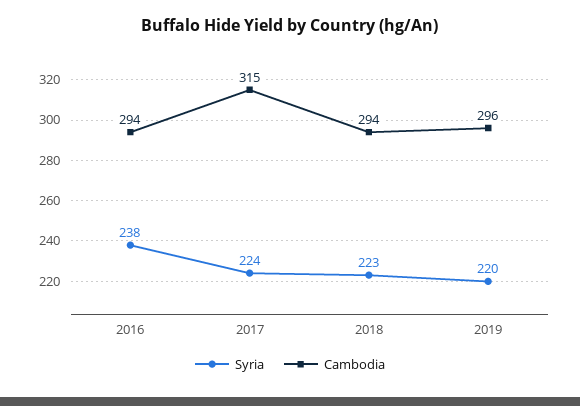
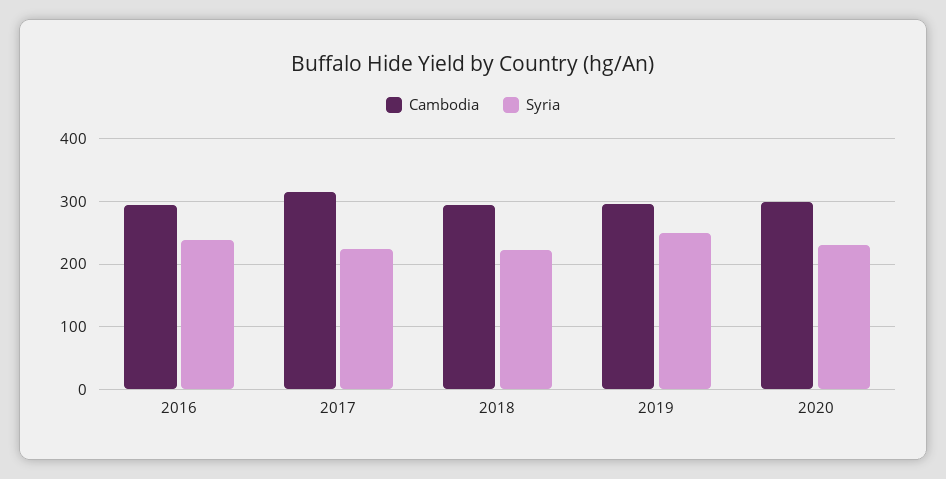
Syria, 2019: 220 -> 250
Cambodia, 2020: none -> 300
Syria, 2020: none -> 230

